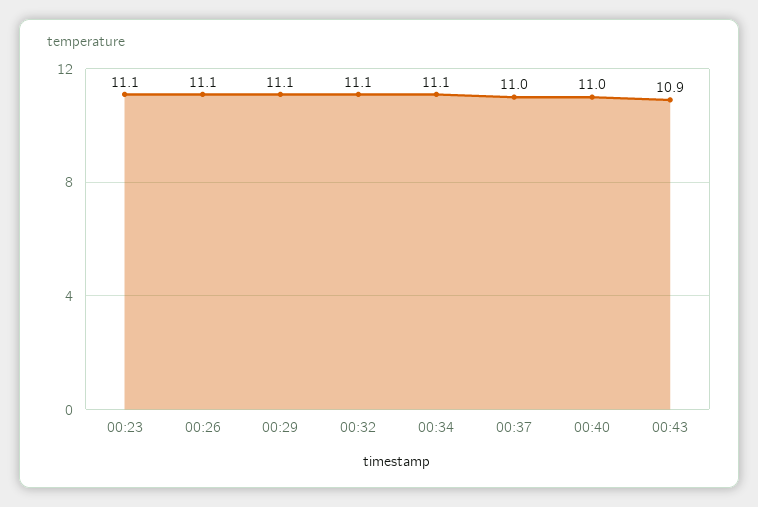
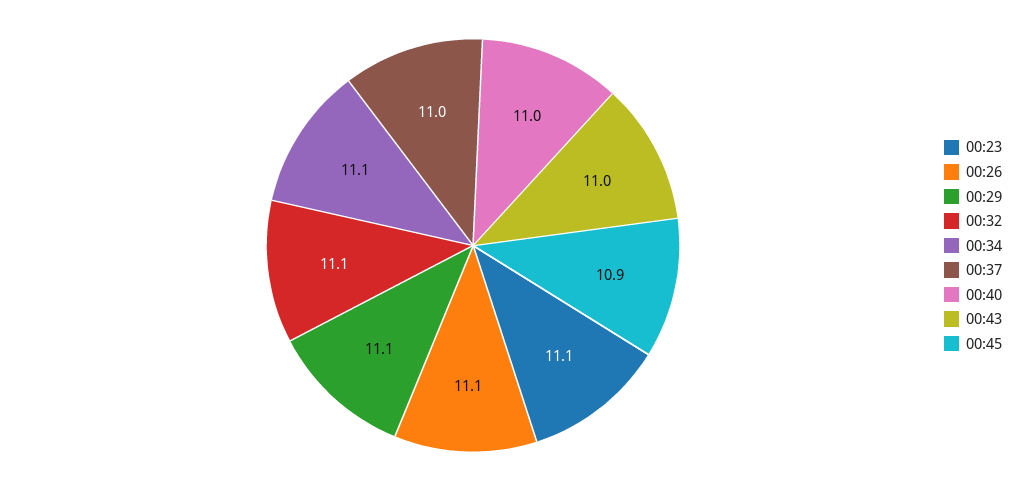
00:43: 10.9 -> 11
00:45: none -> 10.9

